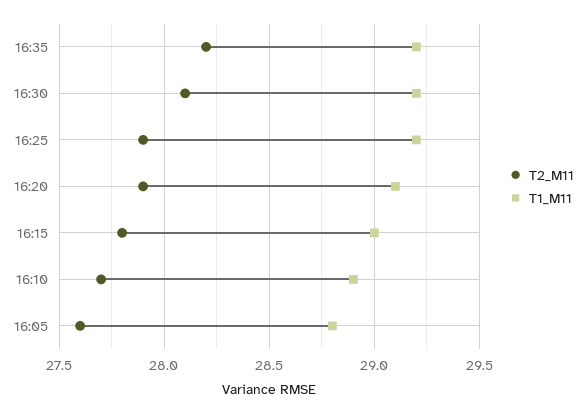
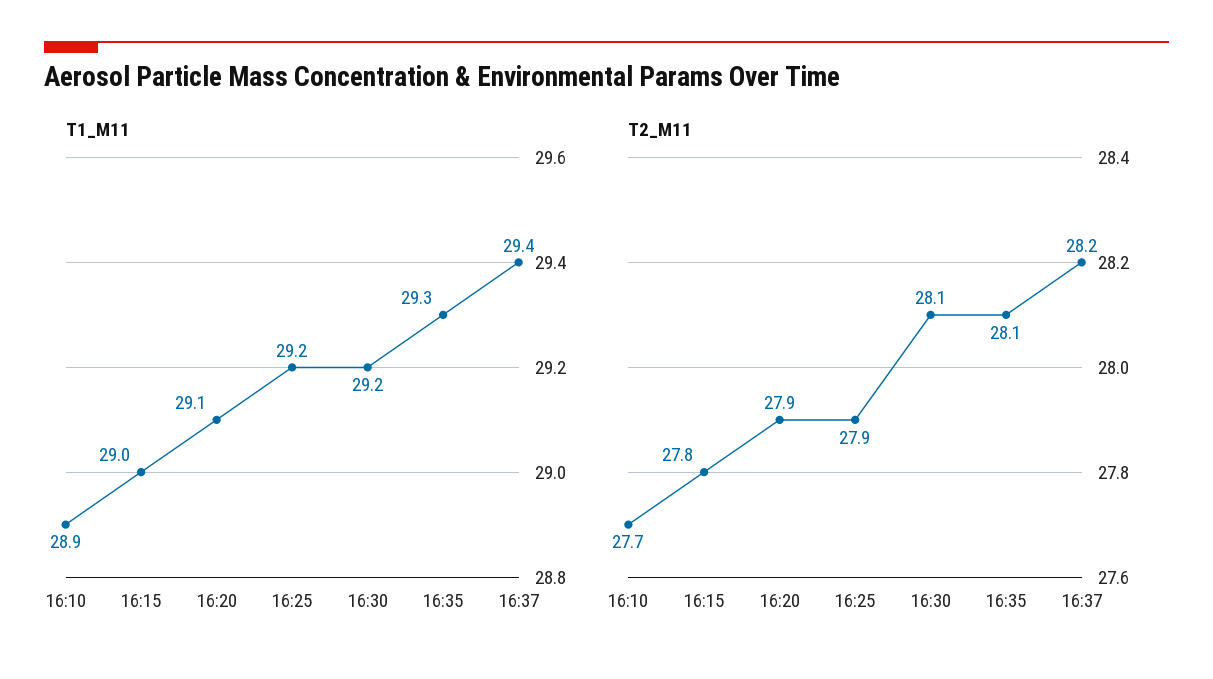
T2_M11, 16:35: 28.2 -> 28.1
T1_M11, 16:35: 29.2 -> 29.3
T2_M11, 16:05: 27.6 -> none
T1_M11, 16:05: 28.8 -> none
T1_M11, 16:37: none -> 29.4
T2_M11, 16:37: none -> 28.2

